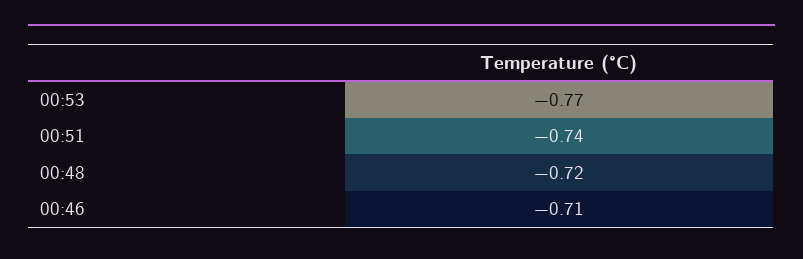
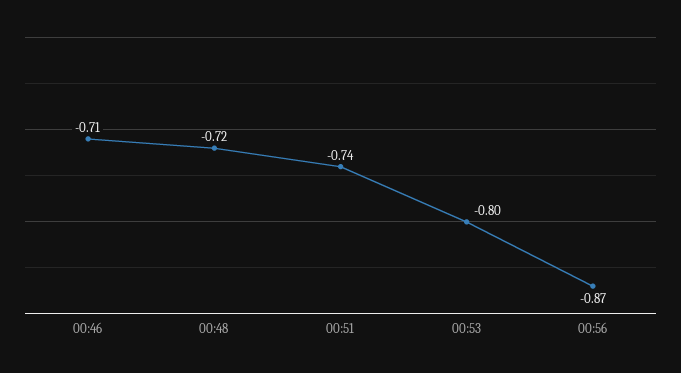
00:53: -0.77 -> -0.8
00:56: none -> -0.87

